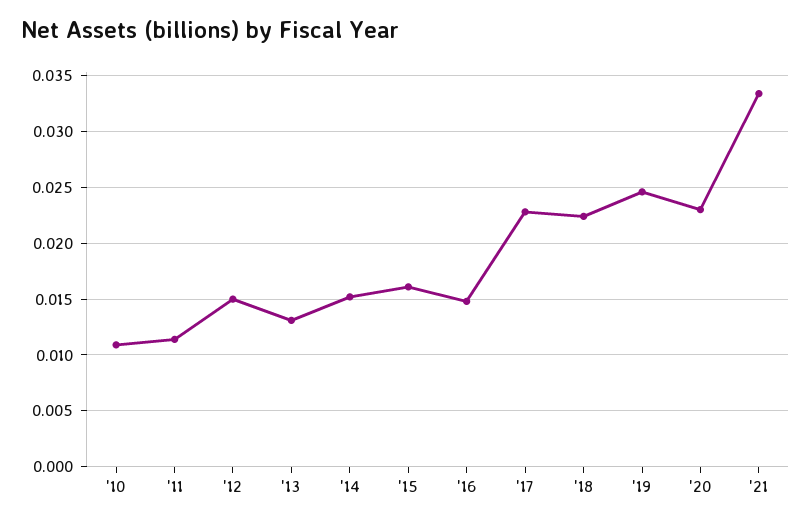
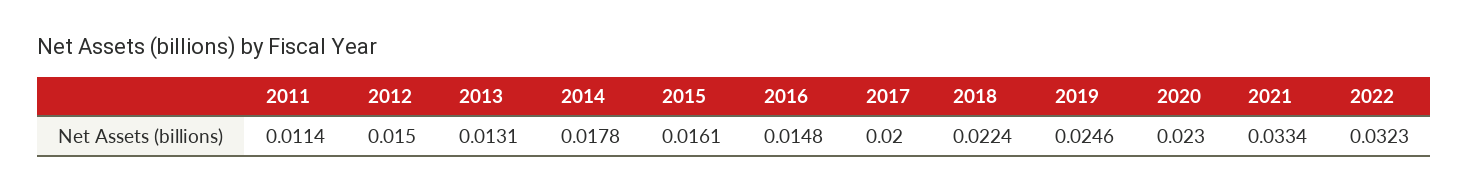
'10: 0.011 -> none
'14: 0.015 -> 0.0178
'17: 0.023 -> 0.02
2022: none -> 0.0323

